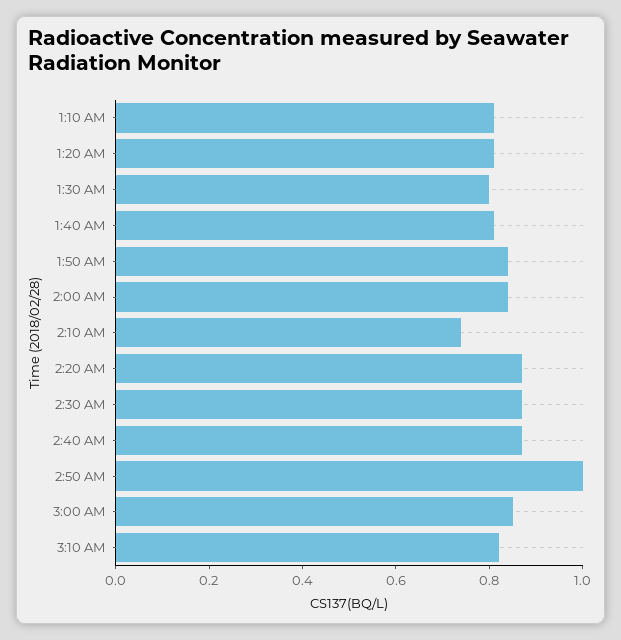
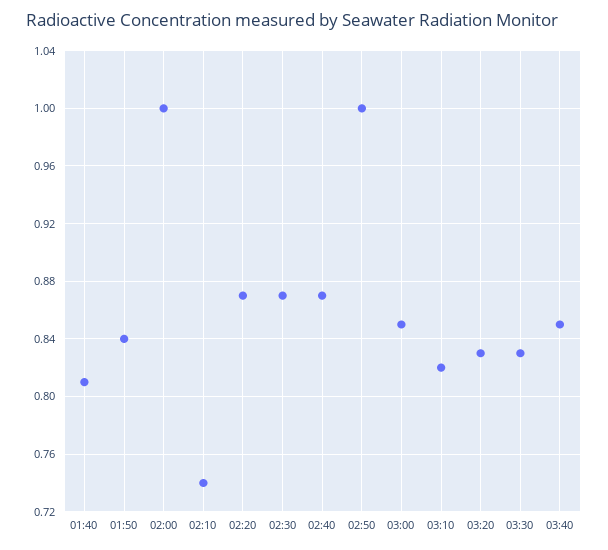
1:10 AM: 0.8 -> none
1:20 AM: 0.8 -> none
1:30 AM: 0.8 -> none
2:00 AM: 0.85 -> 1
03:20: none -> 0.83
03:30: none -> 0.83
03:40: none -> 0.85

